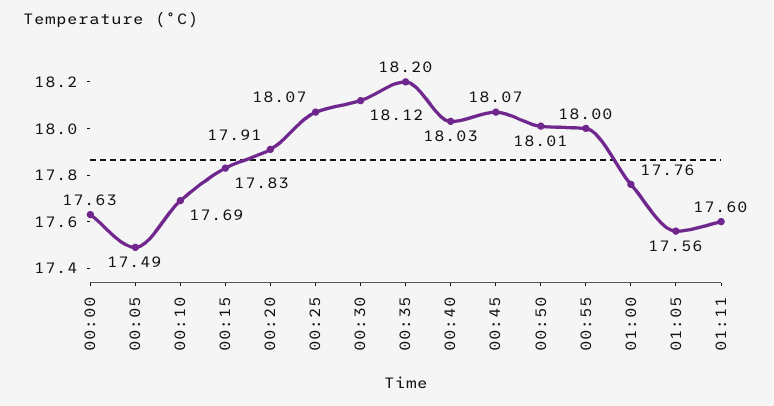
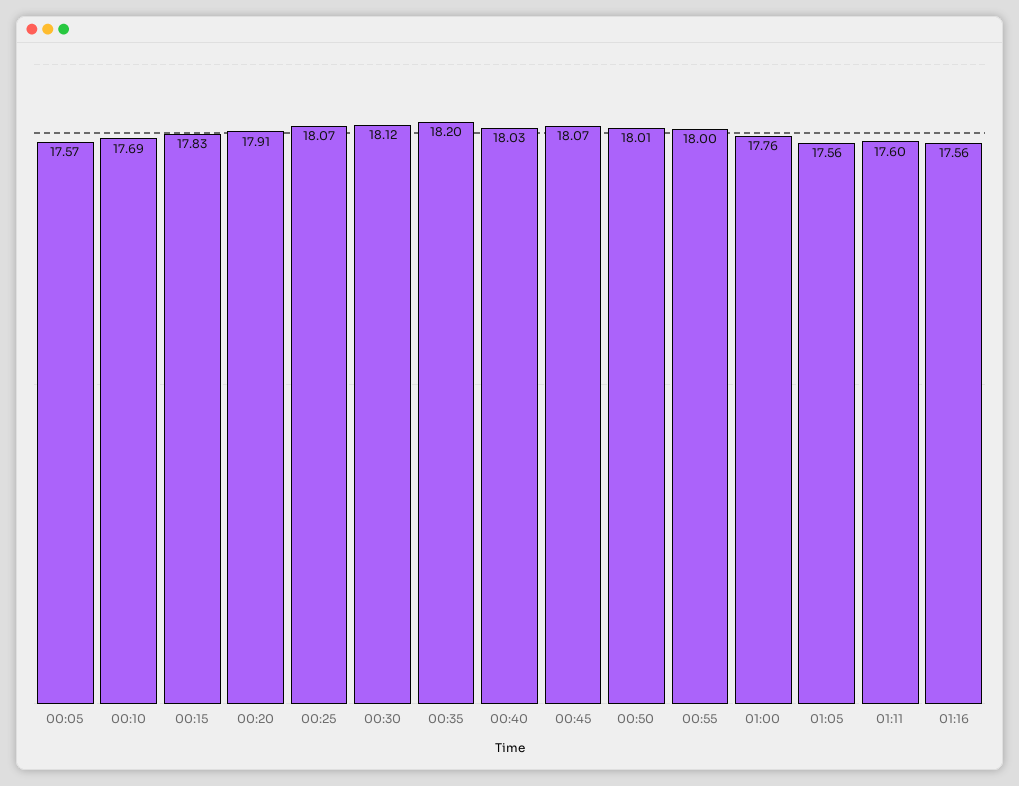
00:00: 17.63 -> none
00:05: 17.49 -> 17.57
01:16: none -> 17.56

